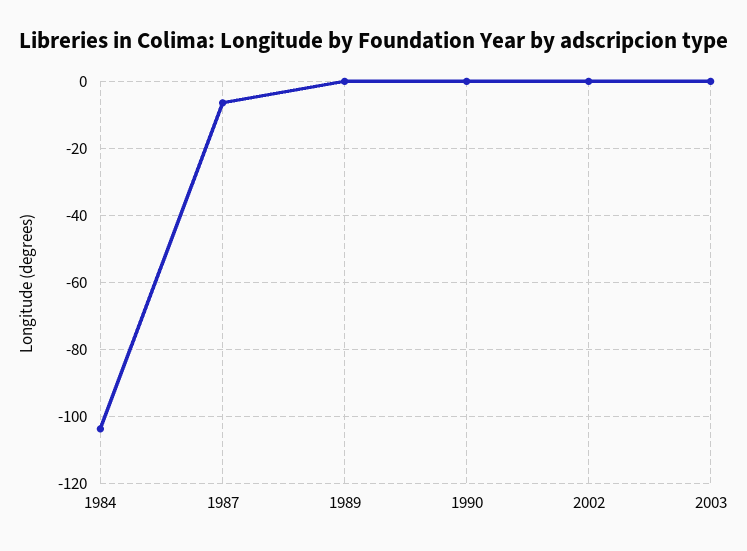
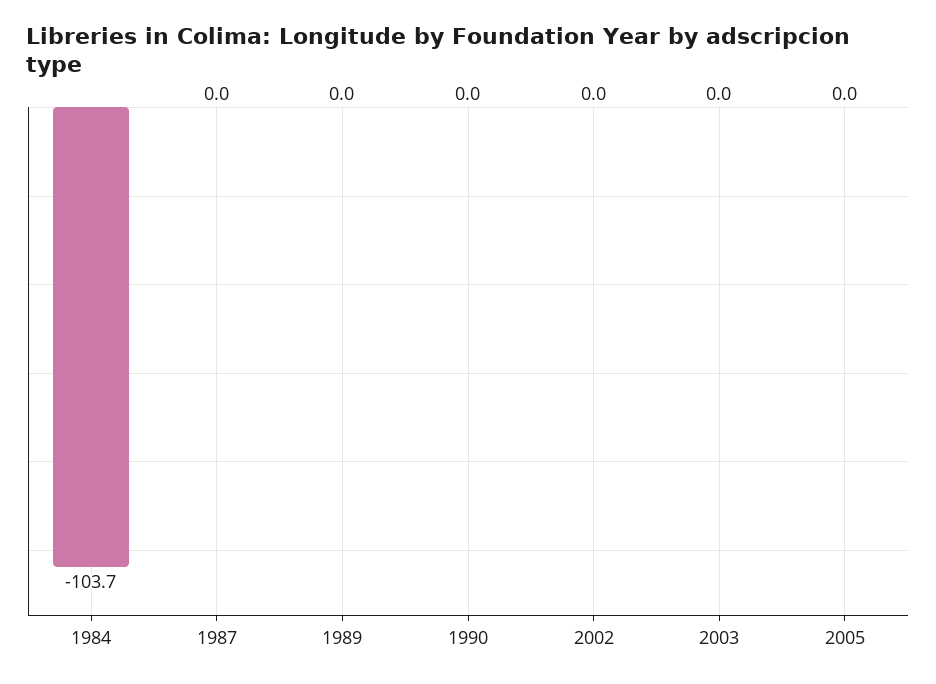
1987: -6 -> 0
2005: none -> 0

